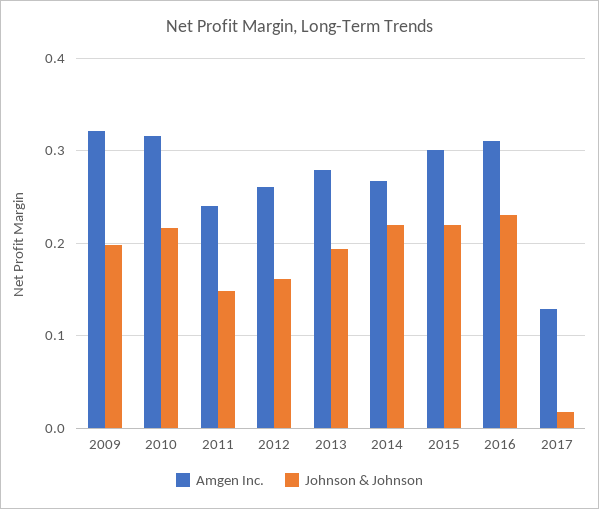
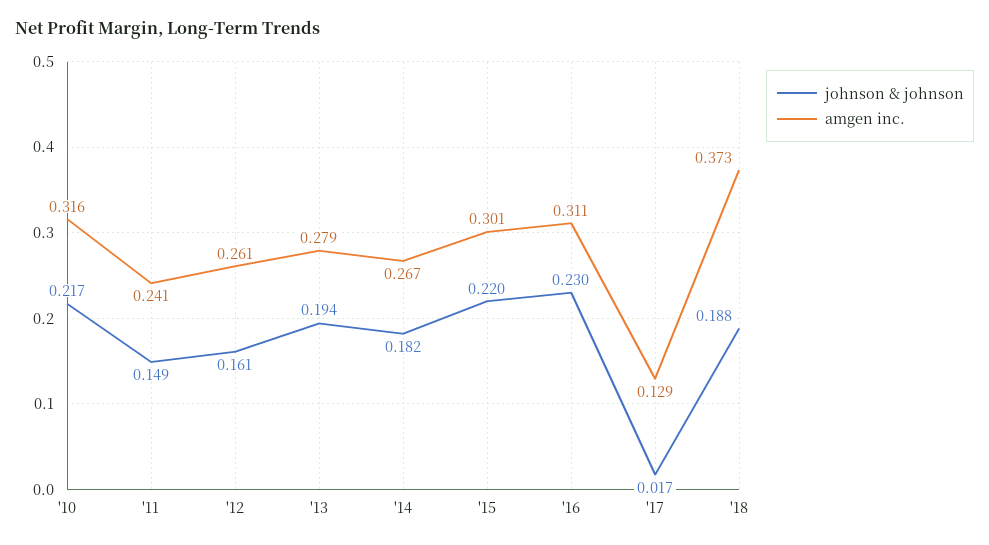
Amgen Inc., 2009: 0.32 -> none
Johnson & Johnson, 2009: 0.2 -> none
Johnson & Johnson, 2014: 0.22 -> 0.182
Johnson & Johnson, '18: none -> 0.188
Amgen Inc., '18: none -> 0.373

